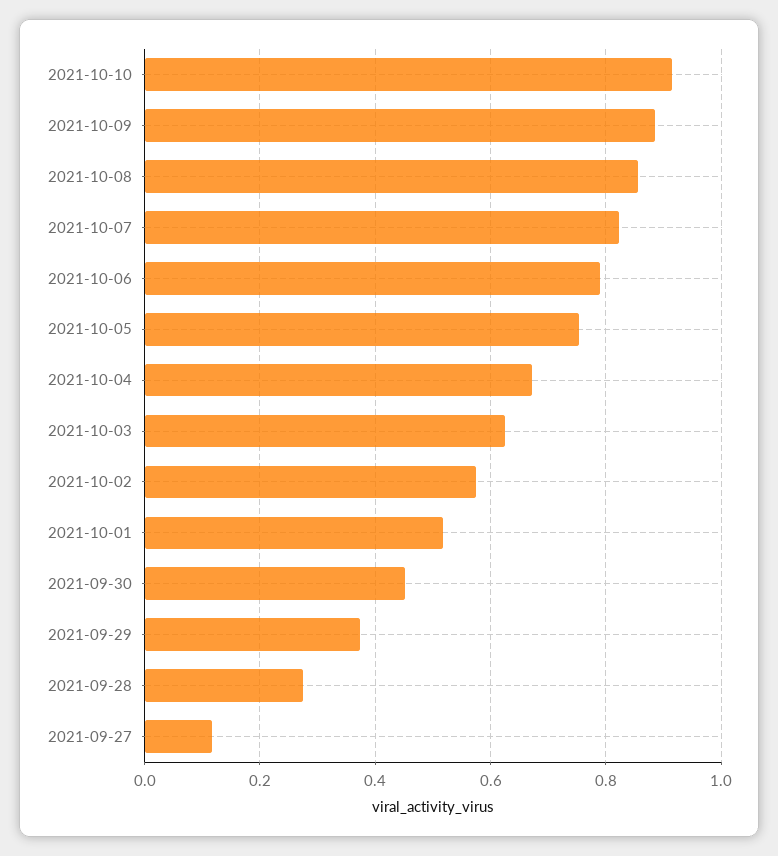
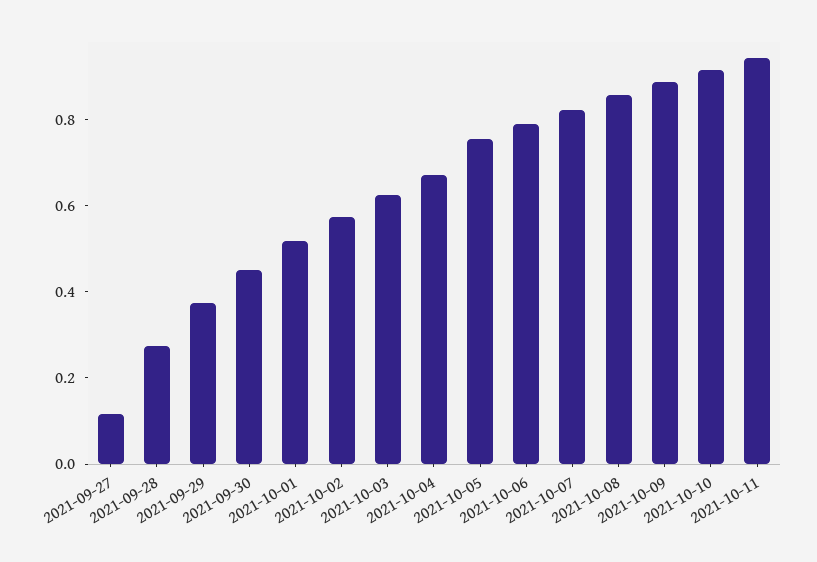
2021-10-11: none -> 0.95

